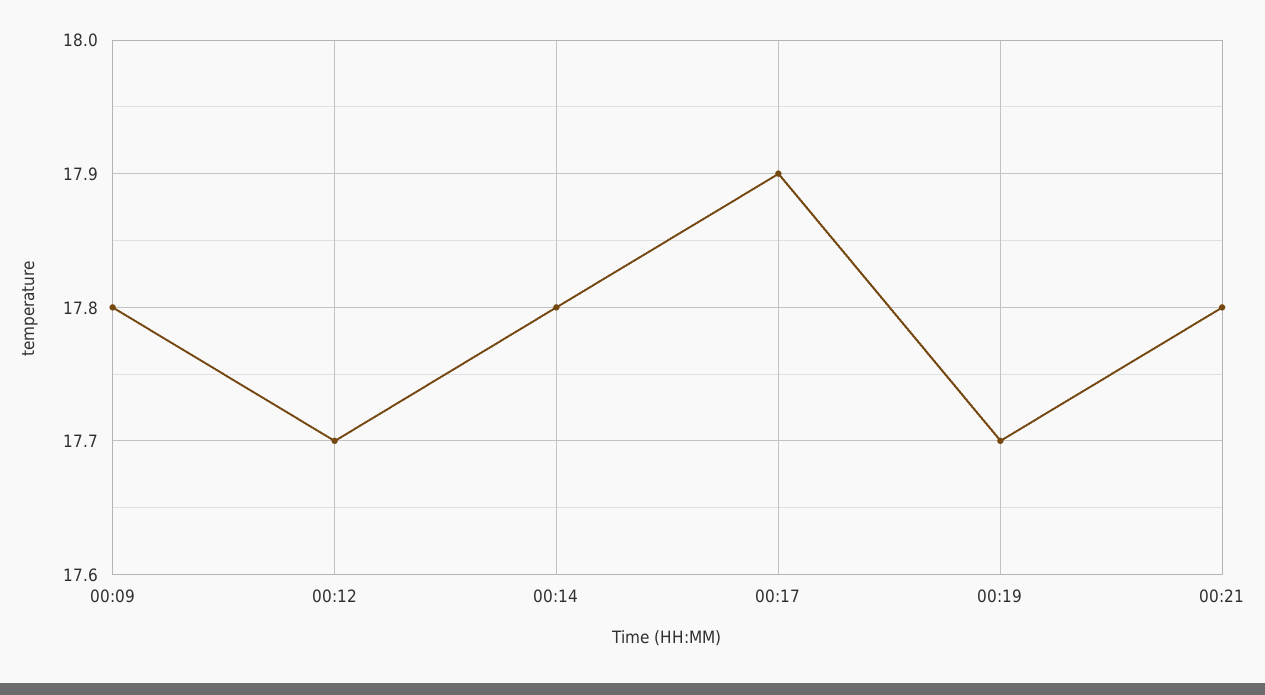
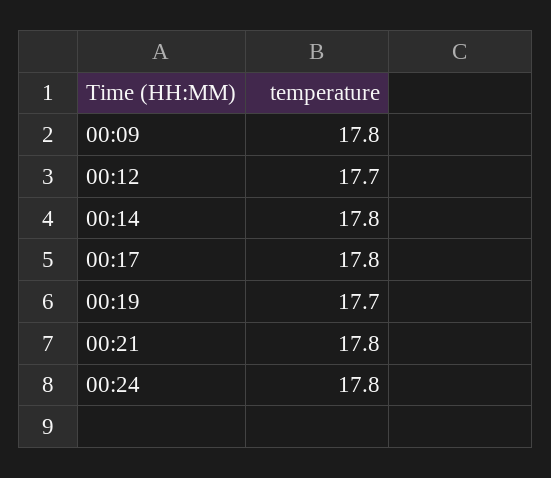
00:17: 17.9 -> 17.8
00:24: none -> 17.8

